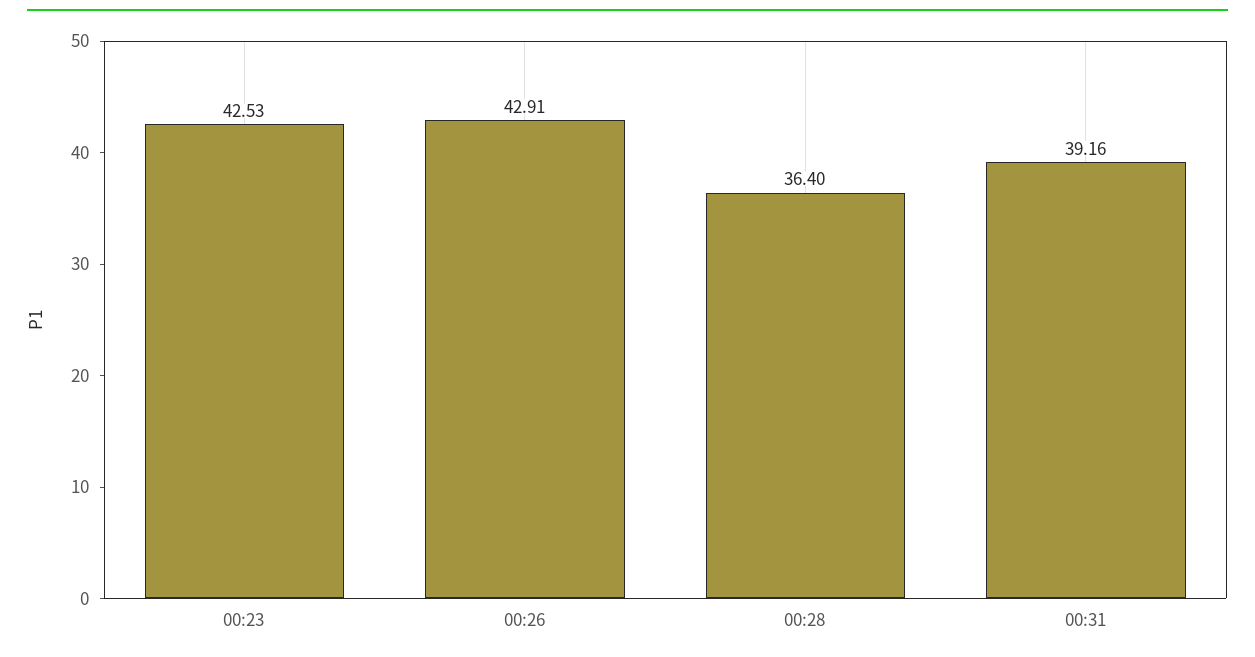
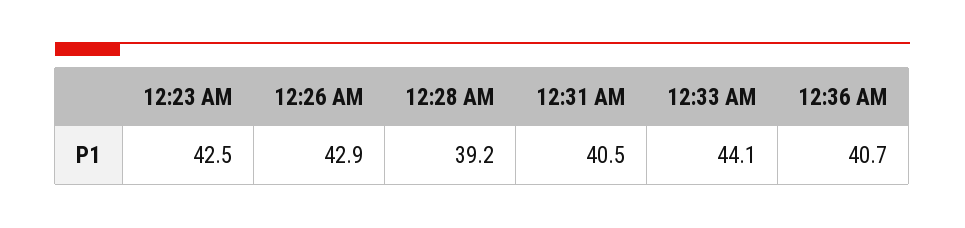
00:28: 36.4 -> 39.2
00:31: 39.16 -> 40.5
12:33 AM: none -> 44.1
12:36 AM: none -> 40.7

